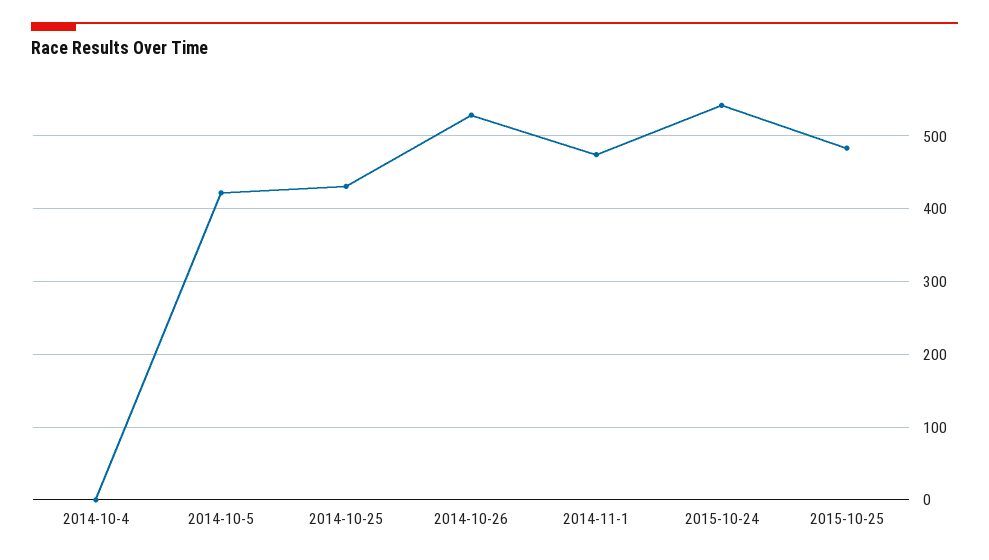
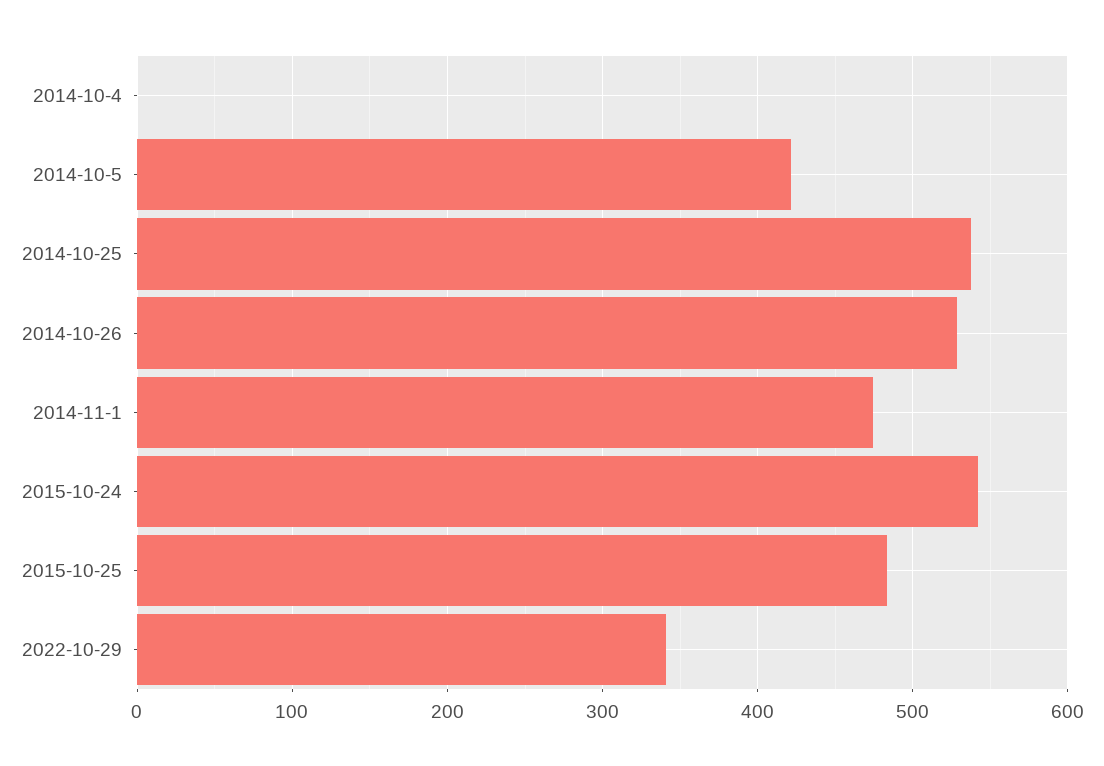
2014-10-25: 430 -> 540
2022-10-29: none -> 340

